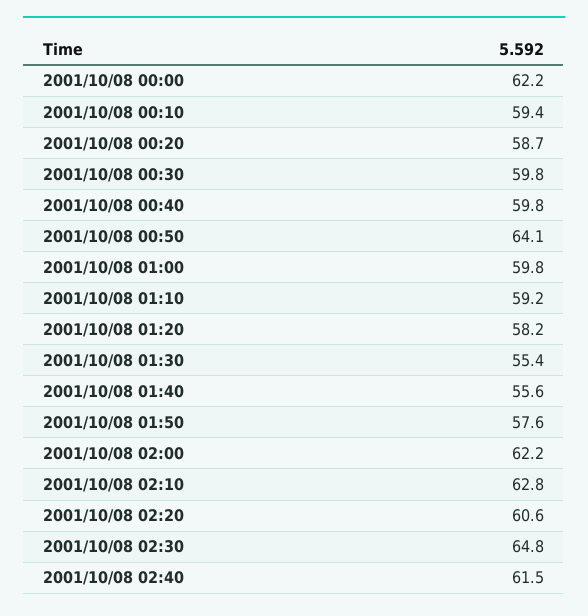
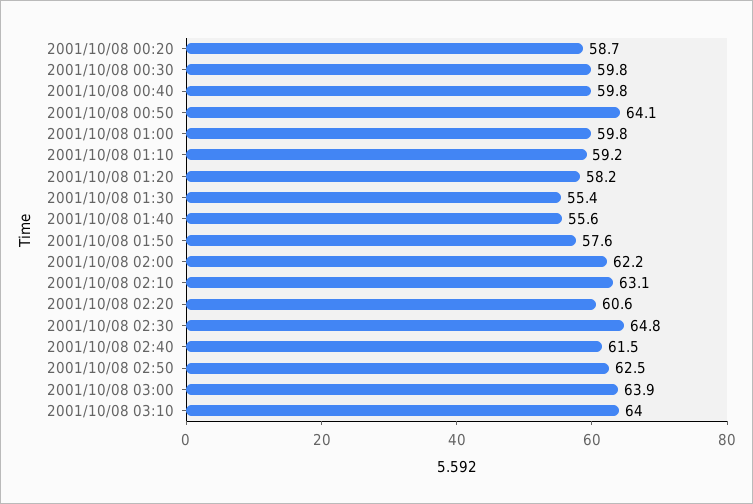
2001/10/08 00:00: 62.2 -> none
2001/10/08 00:10: 59.4 -> none
2001/10/08 02:10: 62.8 -> 63.1
2001/10/08 02:50: none -> 62.5
2001/10/08 03:00: none -> 63.9
2001/10/08 03:10: none -> 64

